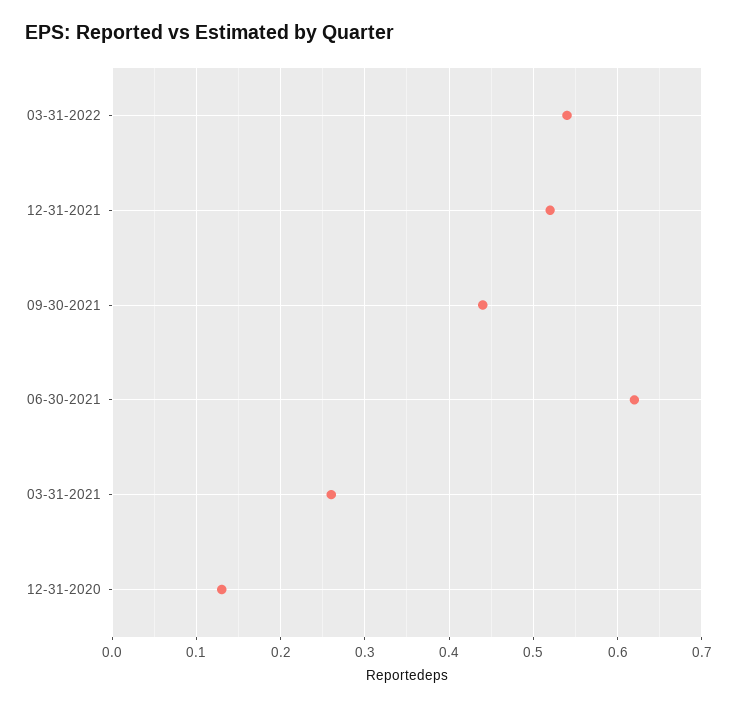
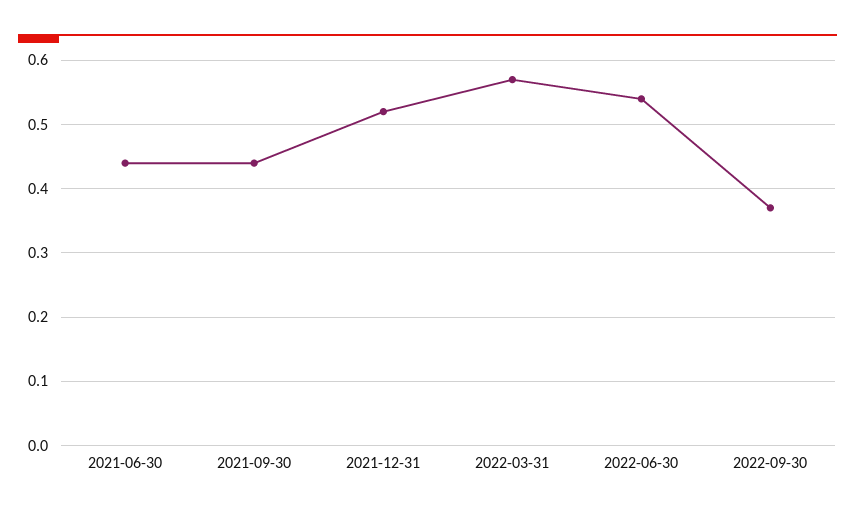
03-31-2022: 0.54 -> 0.57
06-30-2021: 0.62 -> 0.44
03-31-2021: 0.26 -> none
12-31-2020: 0.13 -> none
2022-06-30: none -> 0.54
2022-09-30: none -> 0.37

